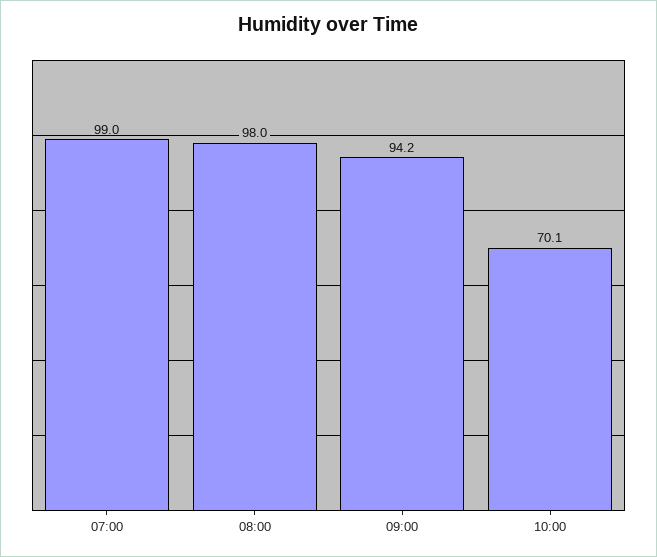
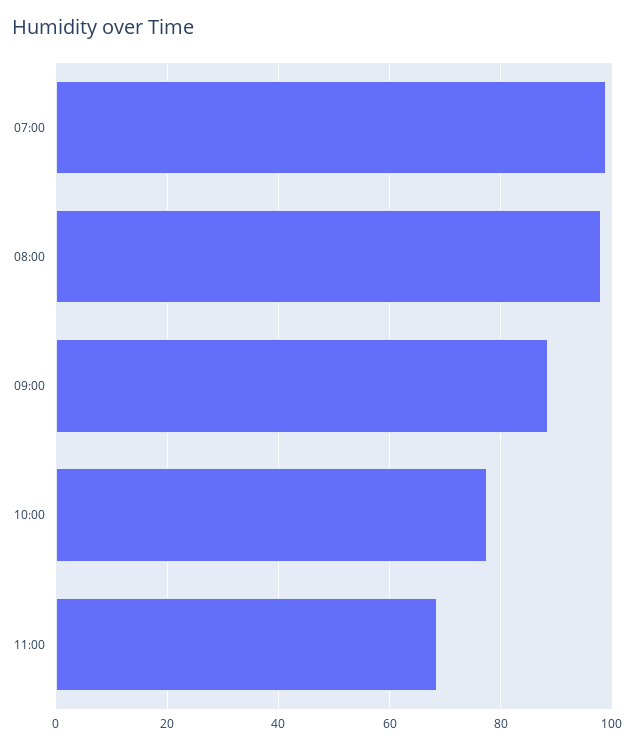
09:00: 94.2 -> 88
10:00: 70.1 -> 78
11:00: none -> 68

